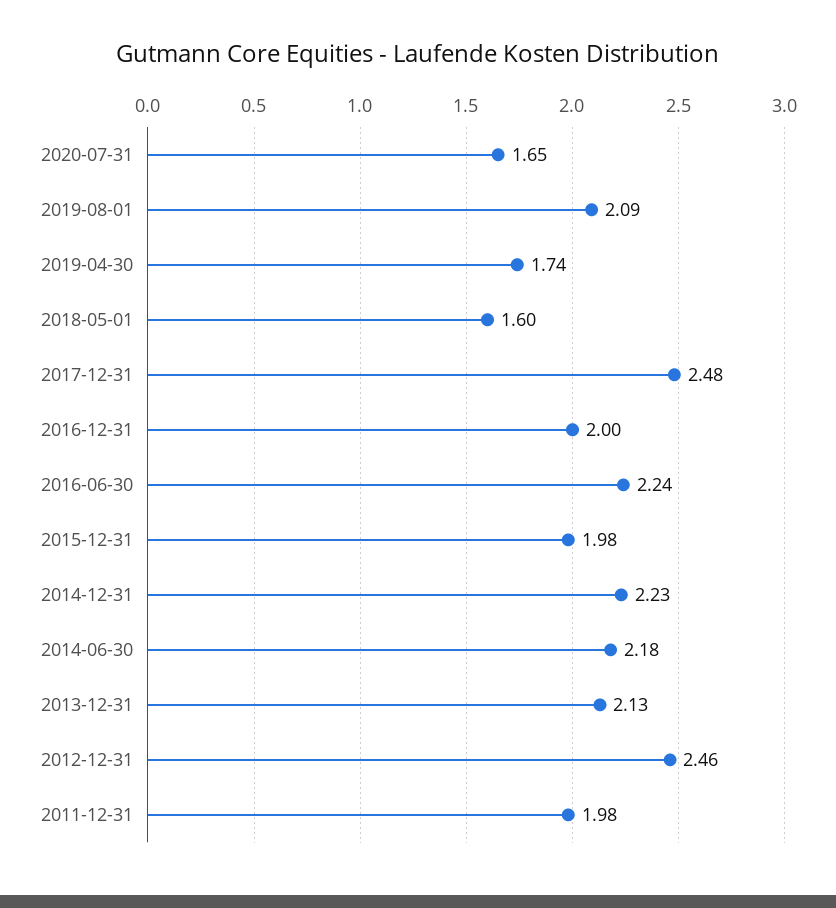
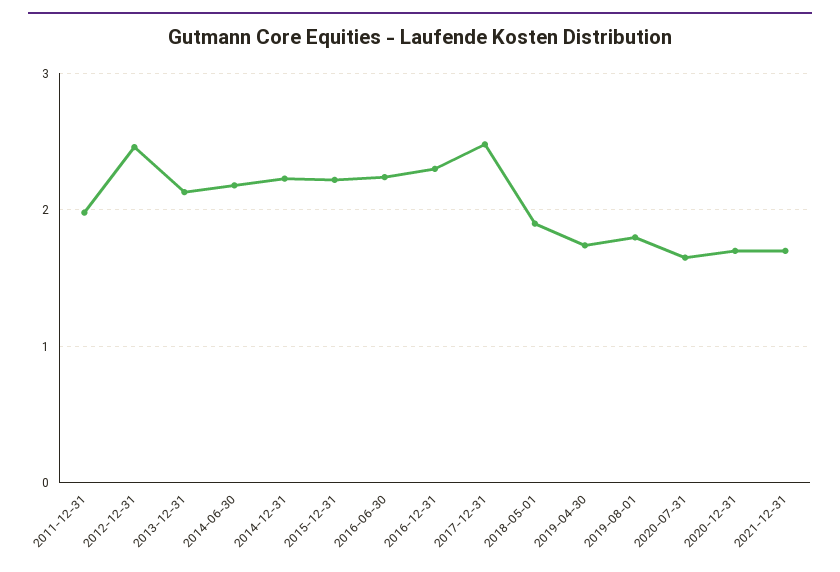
2019-08-01: 2.09 -> 1.8
2018-05-01: 1.6 -> 1.9
2016-12-31: 2 -> 2.3
2015-12-31: 1.98 -> 2.2
2020-12-31: none -> 1.7
2021-12-31: none -> 1.7

